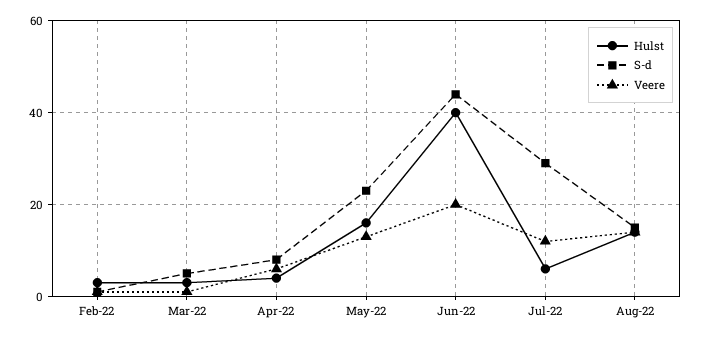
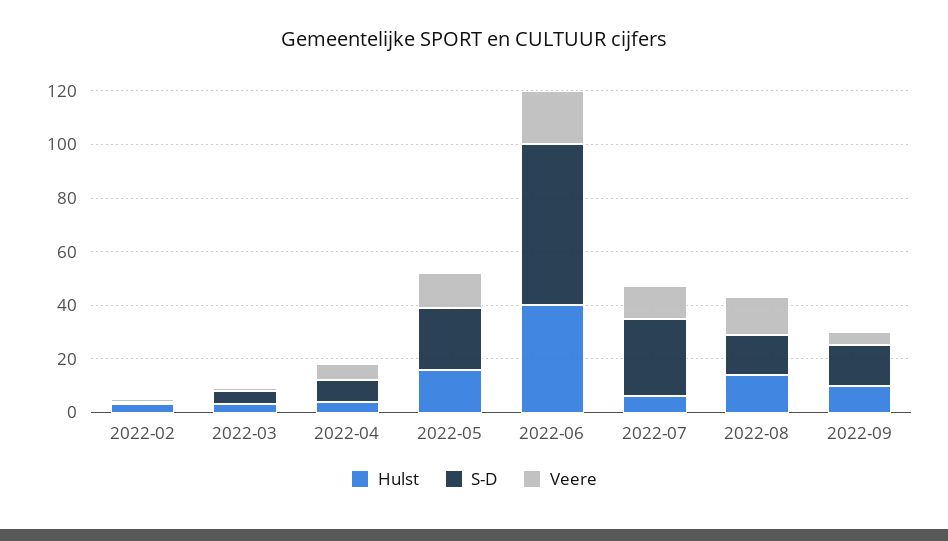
S-d, Jun-22: 45 -> 60
Hulst, 2022-09: none -> 10
S-d, 2022-09: none -> 15
Veere, 2022-09: none -> 5

